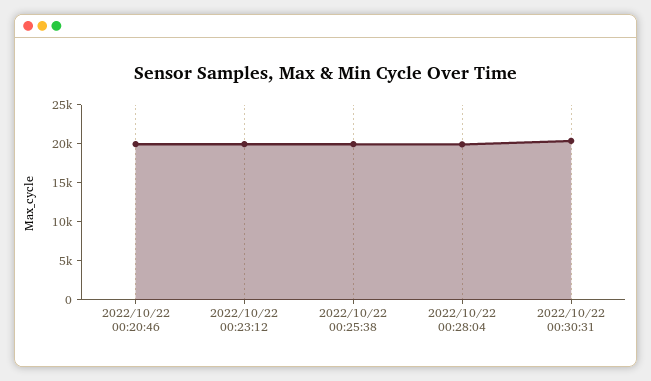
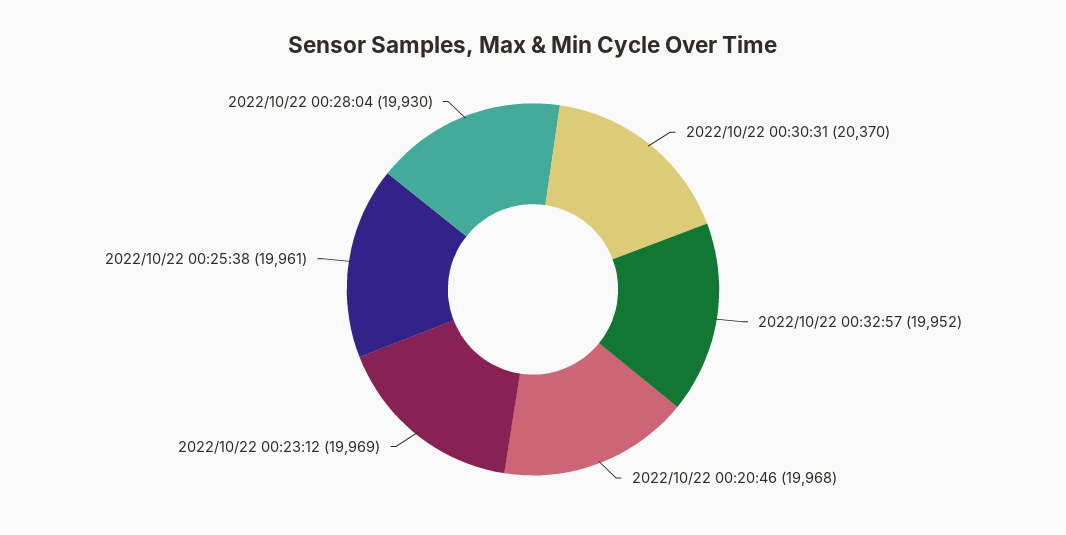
2022/10/22 00:32:57: none -> 19952

